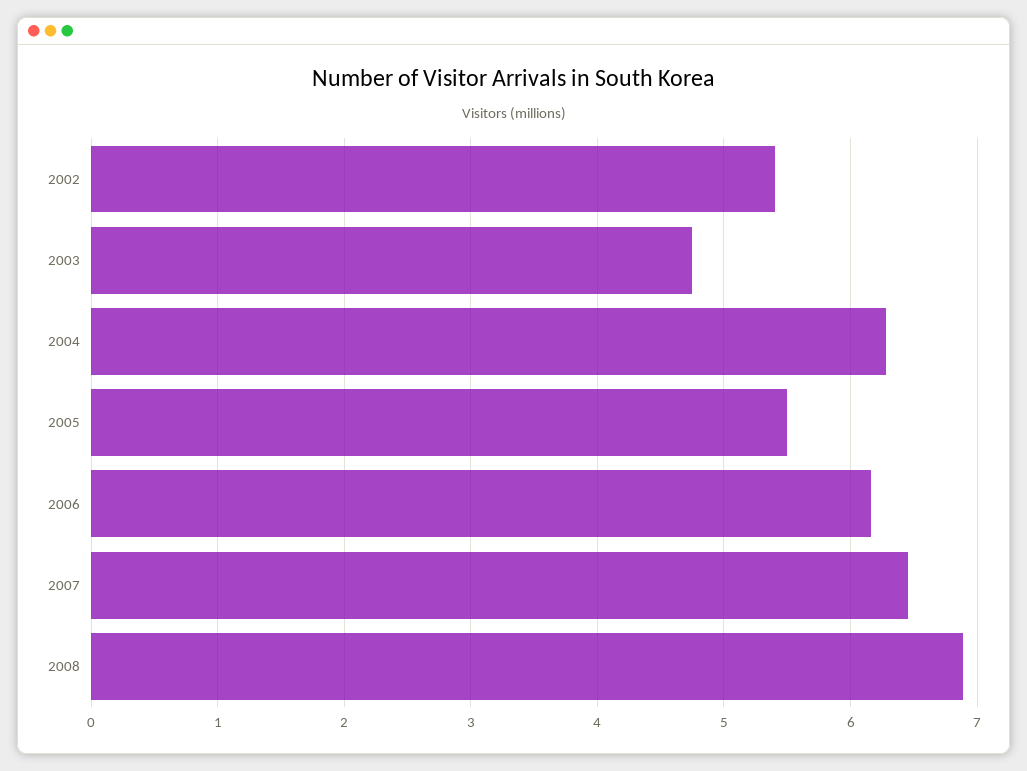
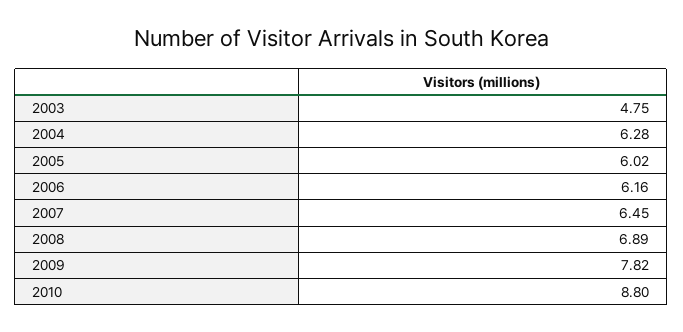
2002: 5.4 -> none
2005: 5.5 -> 6.02
2009: none -> 7.82
2010: none -> 8.8

